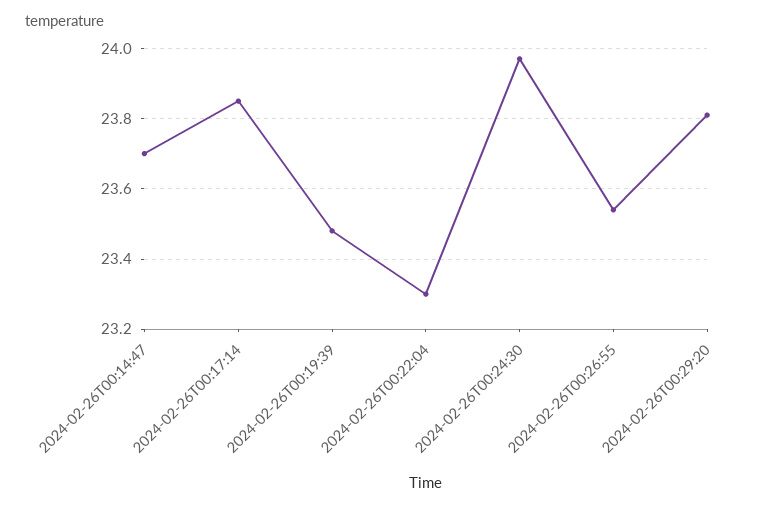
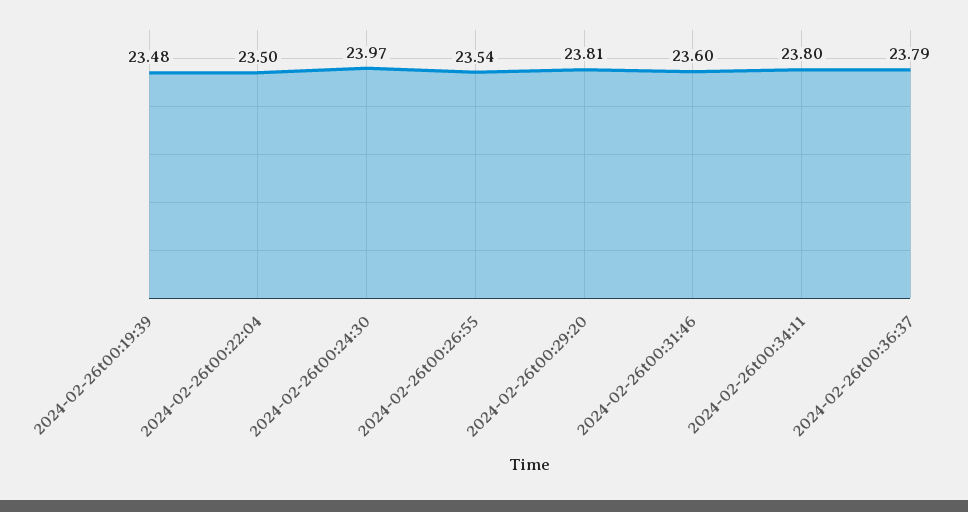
2024-02-26T00:14:47: 23.7 -> none
2024-02-26T00:17:14: 23.85 -> none
2024-02-26T00:22:04: 23.3 -> 23.5
2024-02-26t00:31:46: none -> 23.6
2024-02-26t00:34:11: none -> 23.8
2024-02-26t00:36:37: none -> 23.79

